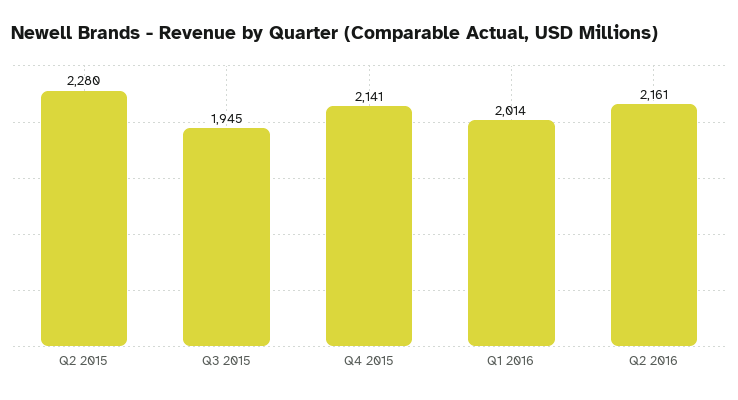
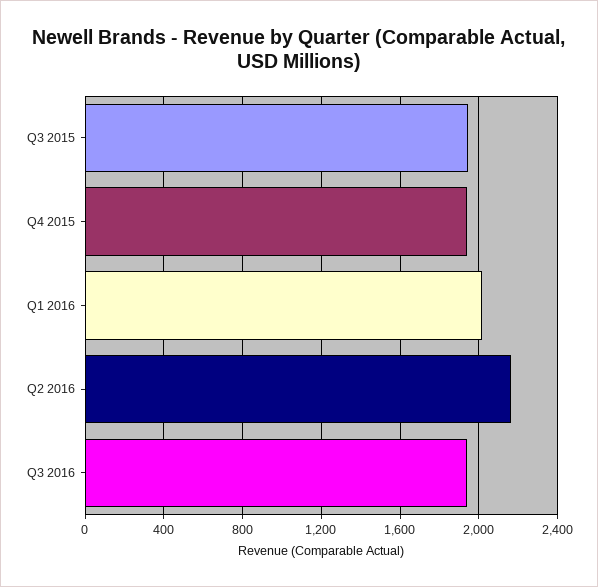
Q2 2015: 2280 -> none
Q4 2015: 2141 -> 1950
Q3 2016: none -> 1950

